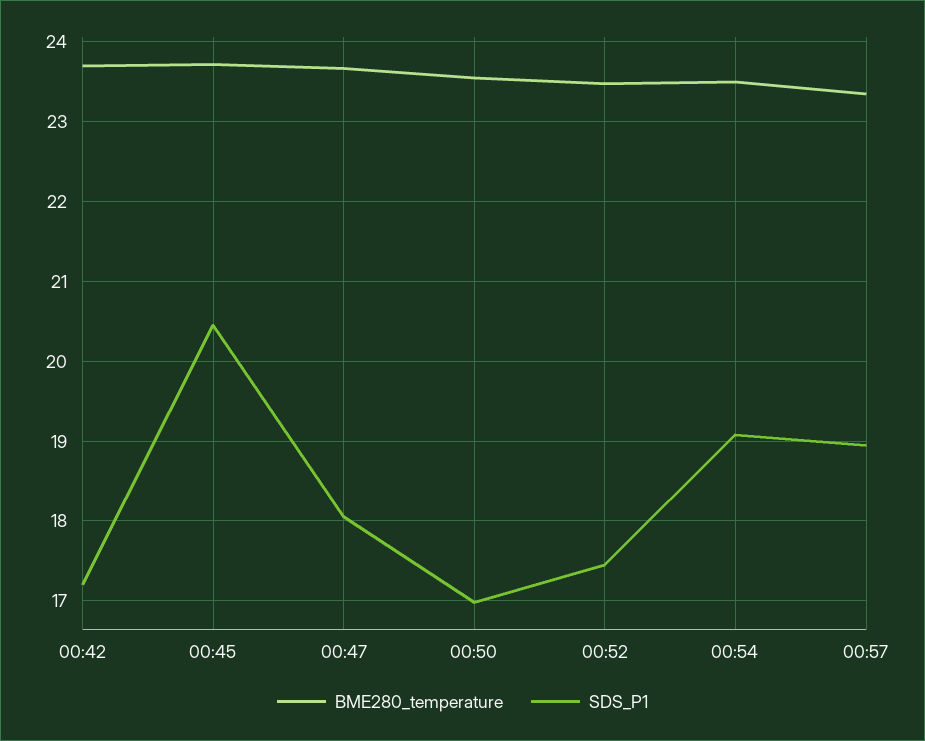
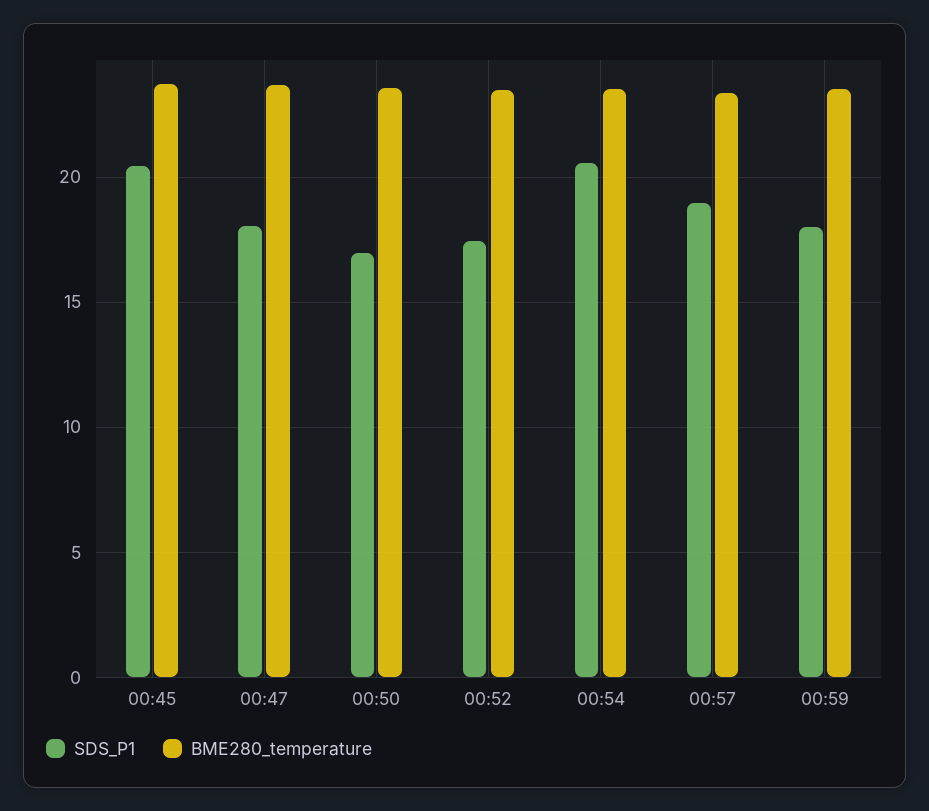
BME280_temperature, 00:42: 23.7 -> none
SDS_P1, 00:42: 17.2 -> none
SDS_P1, 00:54: 19.1 -> 20.5
SDS_P1, 00:59: none -> 18
BME280_temperature, 00:59: none -> 23.5

